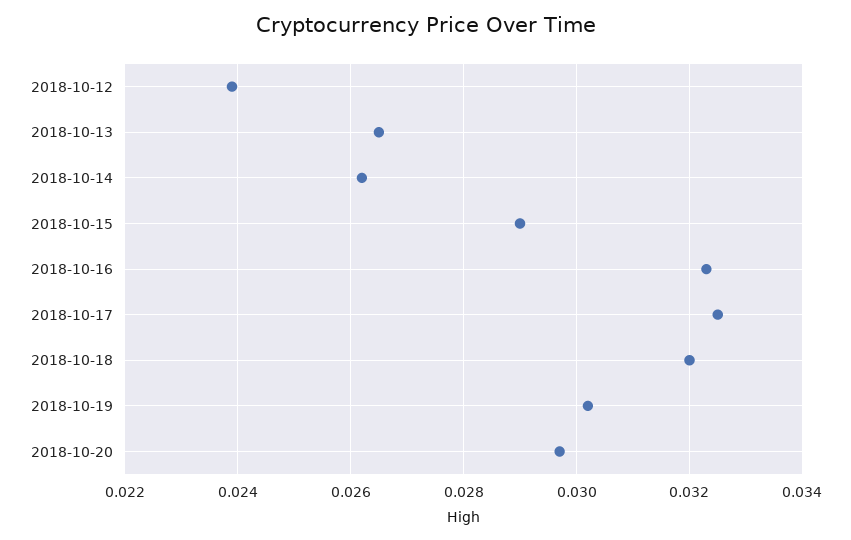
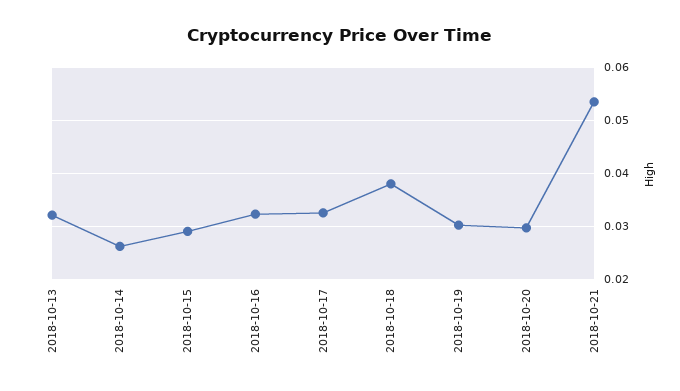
2018-10-12: 0.024 -> none
2018-10-13: 0.0265 -> 0.032
2018-10-18: 0.032 -> 0.038
2018-10-21: none -> 0.054

